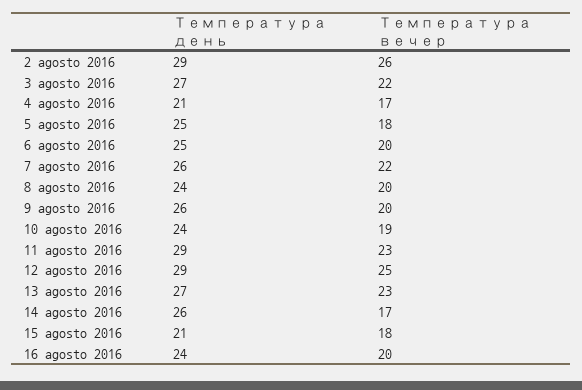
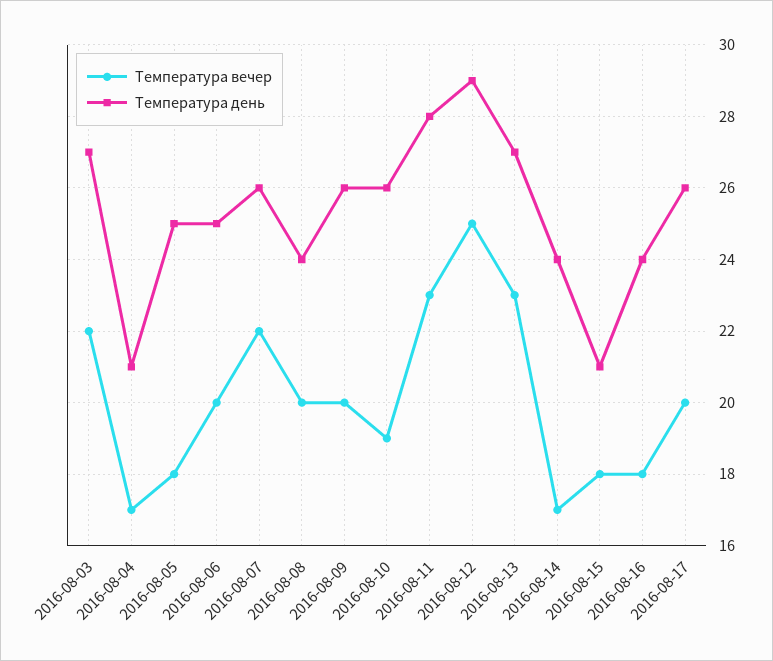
Температура день, 2 agosto 2016: 29 -> none
Температура вечер, 2 agosto 2016: 26 -> none
Температура день, 10 agosto 2016: 24 -> 26
Температура день, 11 agosto 2016: 29 -> 28
Температура день, 14 agosto 2016: 26 -> 24
Температура вечер, 16 agosto 2016: 20 -> 18
Температура вечер, 2016-08-17: none -> 20
Температура день, 2016-08-17: none -> 26

